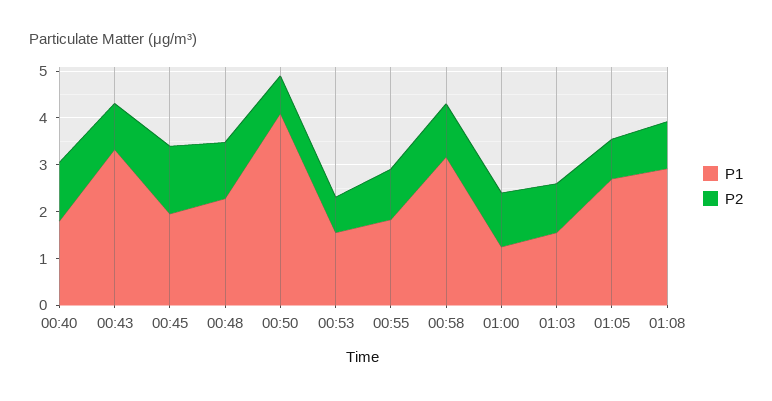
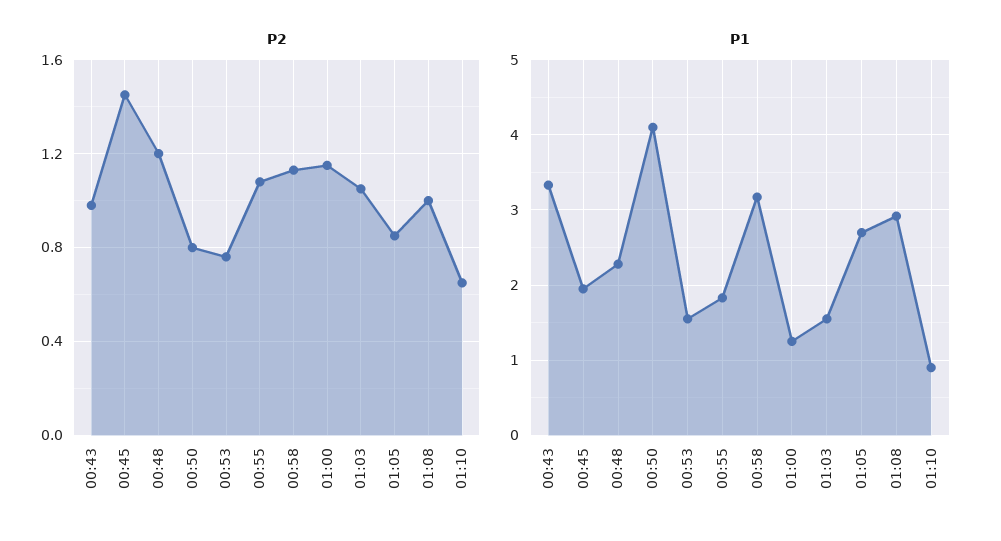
P1, 00:40: 1.8 -> none
P2, 00:40: 1.2 -> none
P2, 01:10: none -> 0.65
P1, 01:10: none -> 0.9

